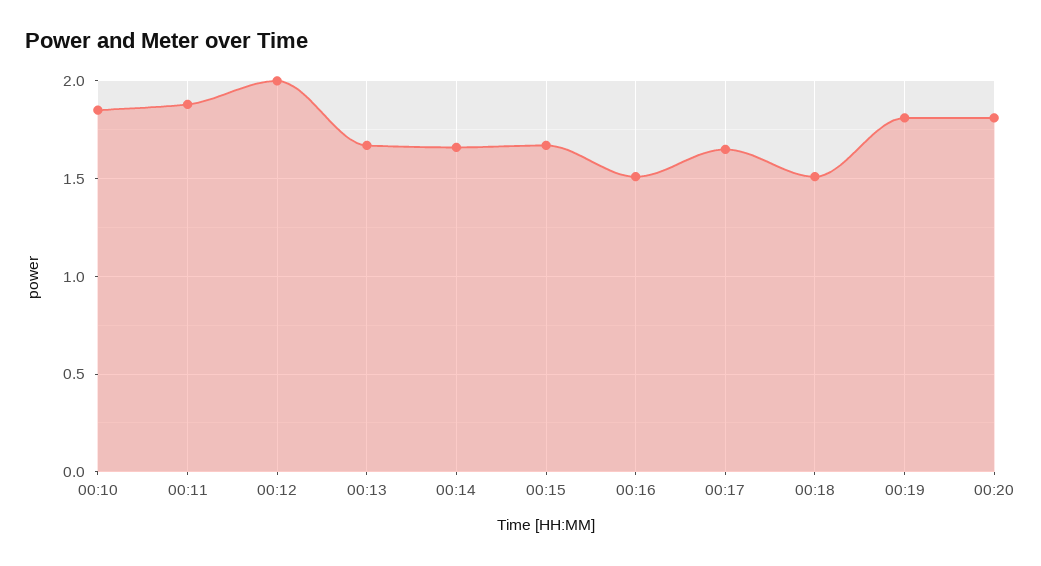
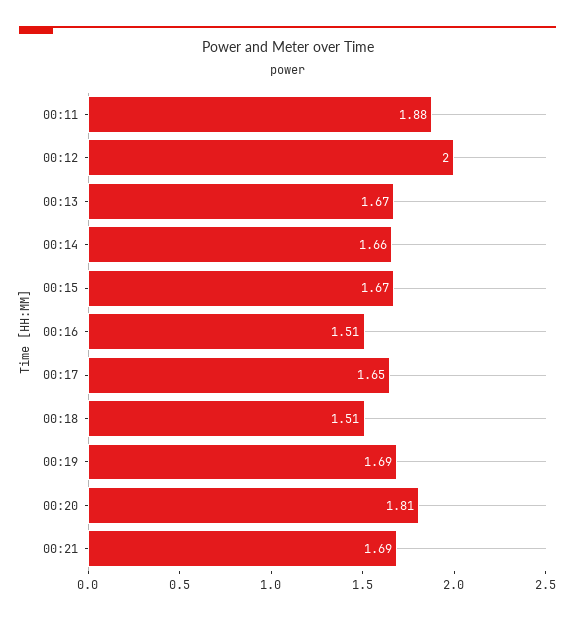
00:10: 1.85 -> none
00:19: 1.8 -> 1.69
00:21: none -> 1.69

